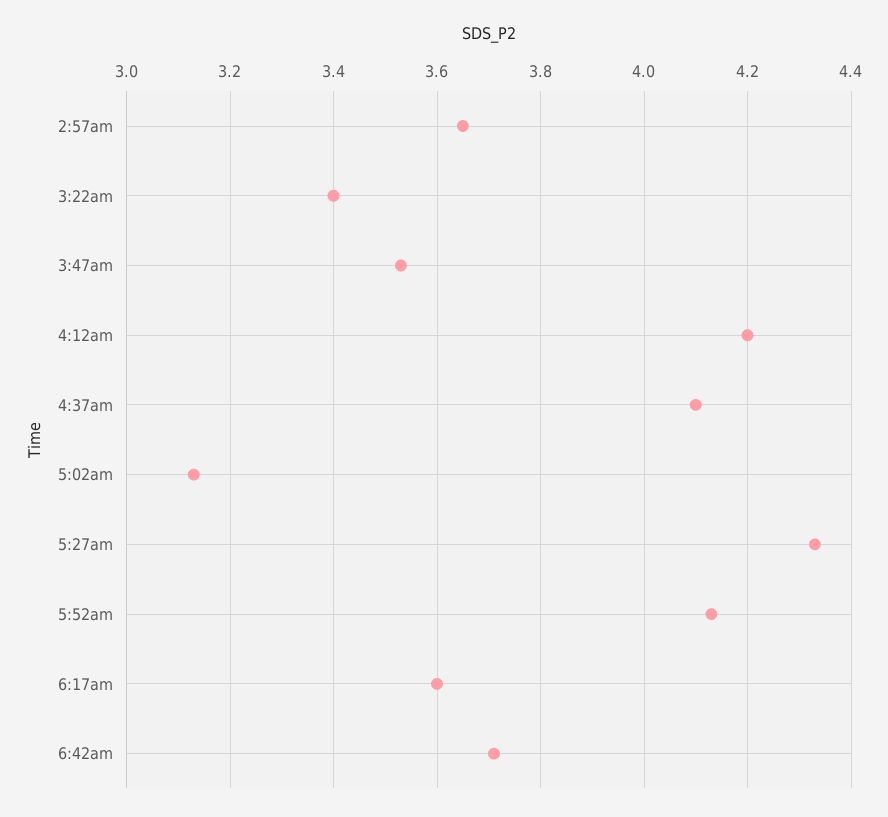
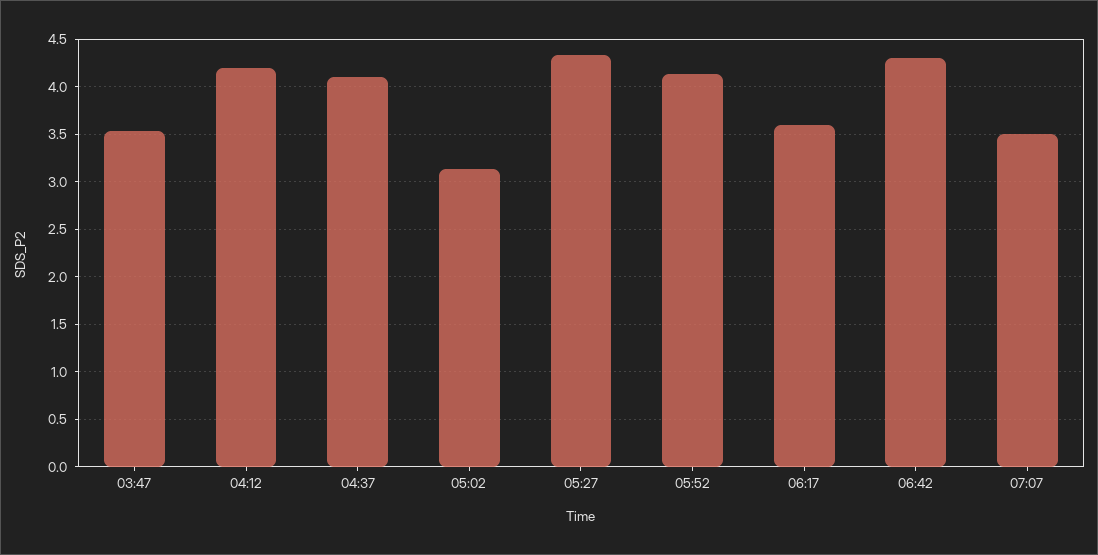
2:57am: 3.65 -> none
3:22am: 3.4 -> none
6:42am: 3.7 -> 4.3
07:07: none -> 3.5

